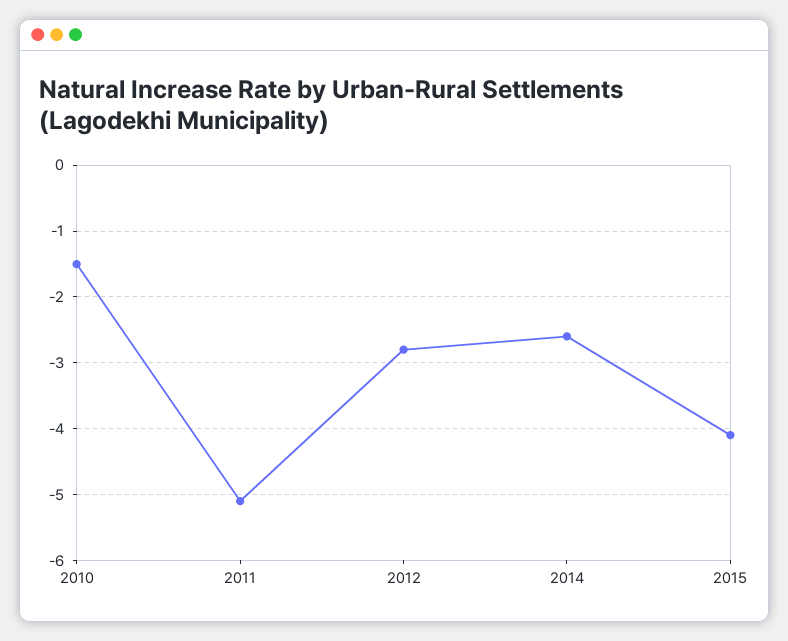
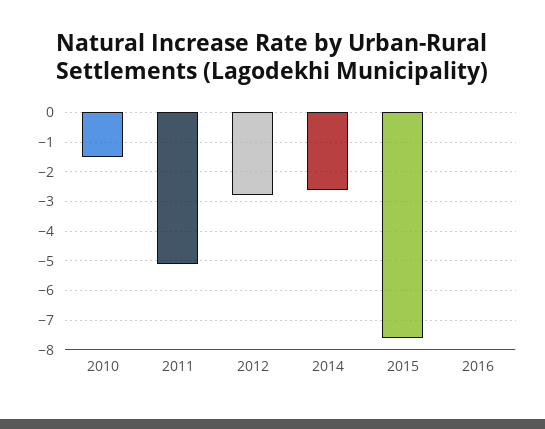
2015: -4.1 -> -7.5
2016: none -> 0

